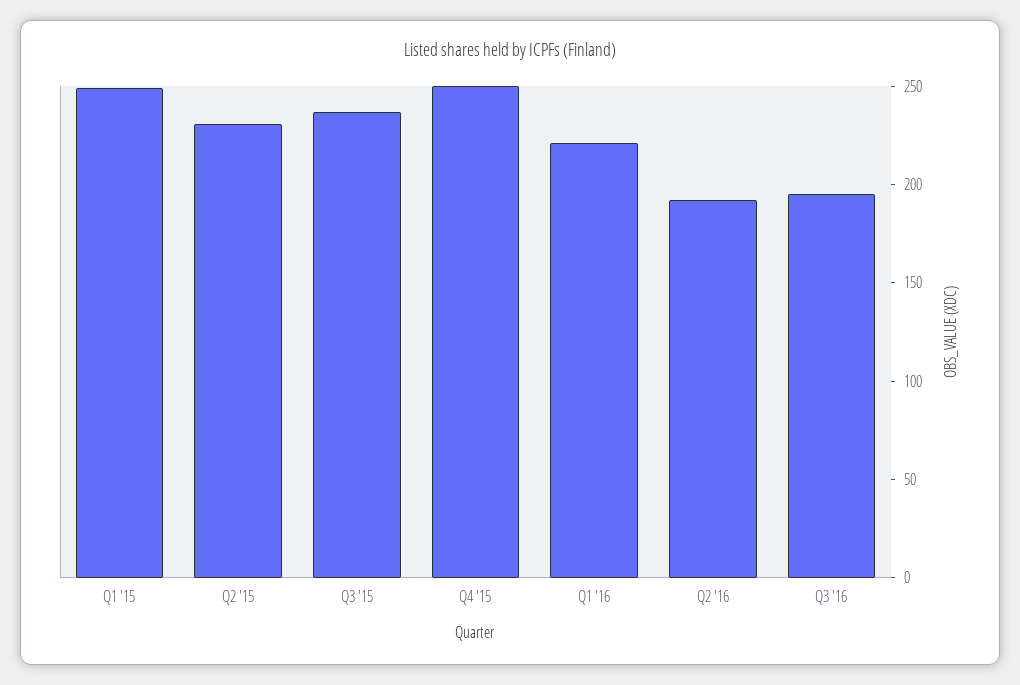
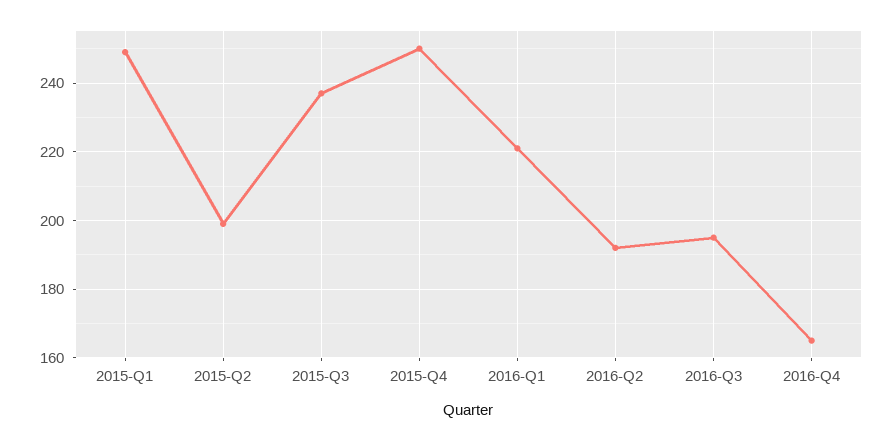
Q2 '15: 230 -> 200
2016-Q4: none -> 165

